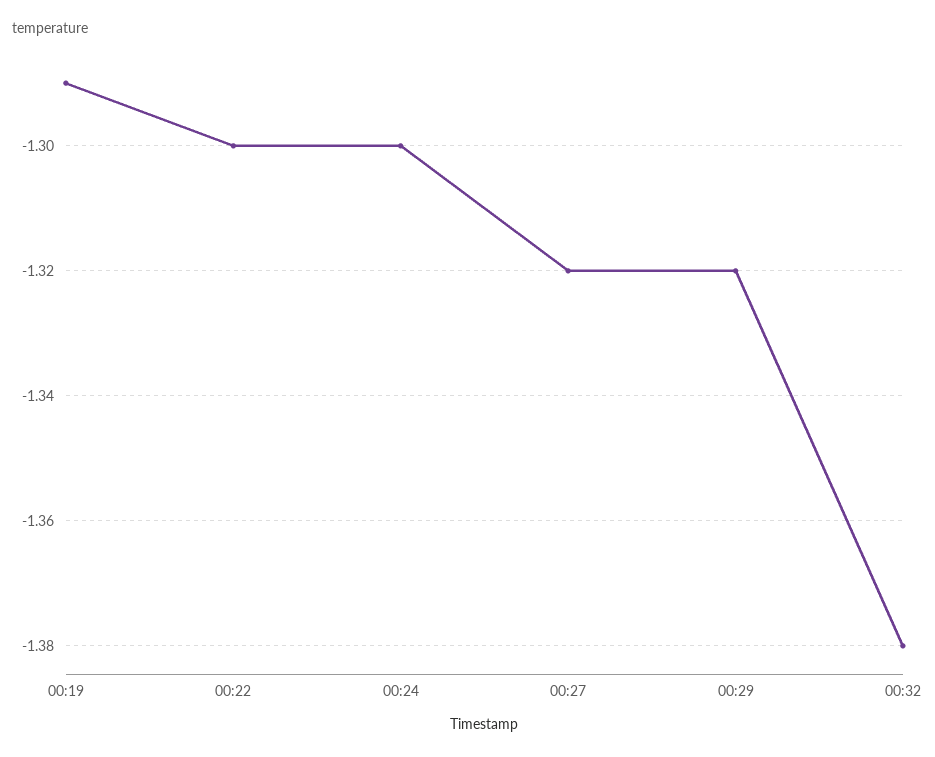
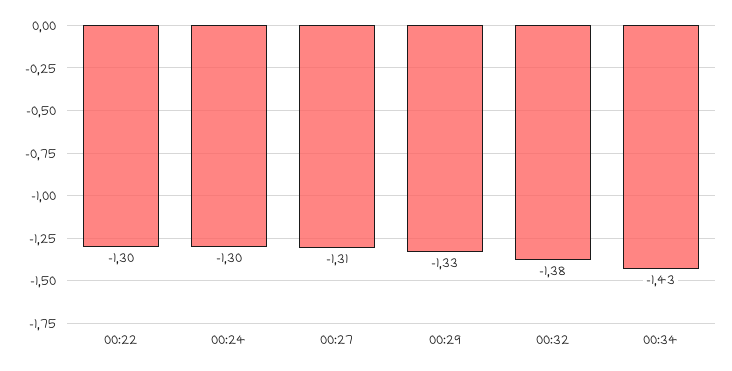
00:19: -1.29 -> none
00:27: -1.32 -> -1.31
00:29: -1.32 -> -1.33
00:34: none -> -1.43

